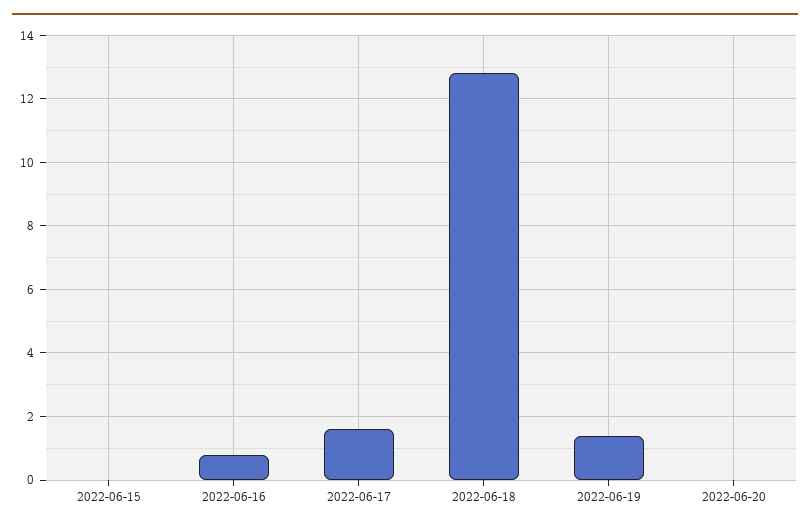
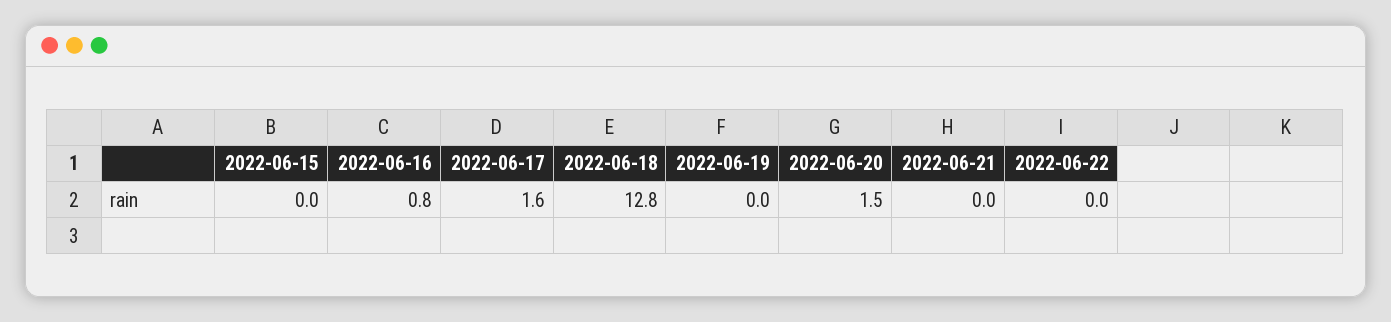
2022-06-19: 1.5 -> 0
2022-06-20: 0 -> 1.5
2022-06-21: none -> 0
2022-06-22: none -> 0

